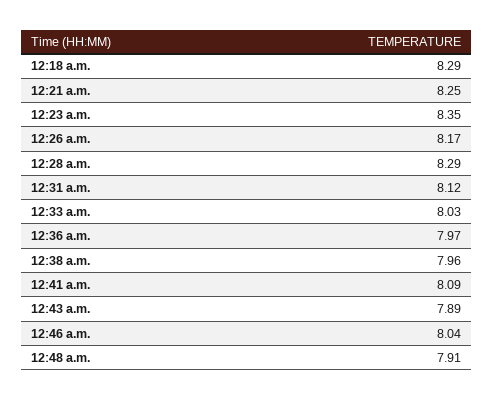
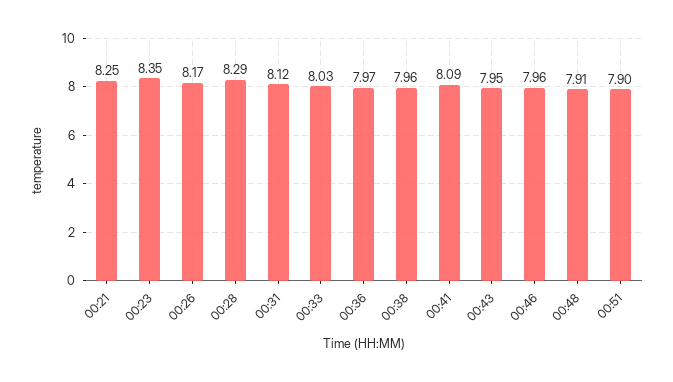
12:18 a.m.: 8.29 -> none
12:43 a.m.: 7.89 -> 7.95
12:46 a.m.: 8.04 -> 7.96
00:51: none -> 7.9

